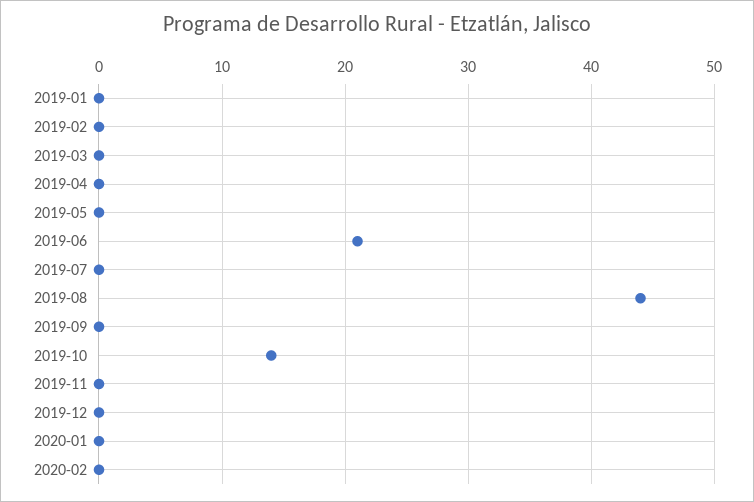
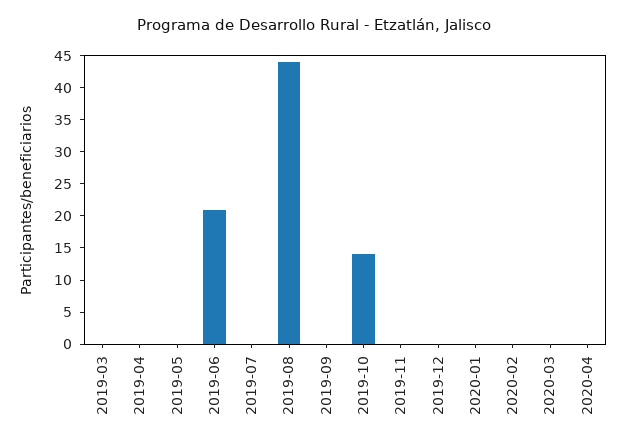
2019-01: 0 -> none
2019-02: 0 -> none
2020-03: none -> 0
2020-04: none -> 0

